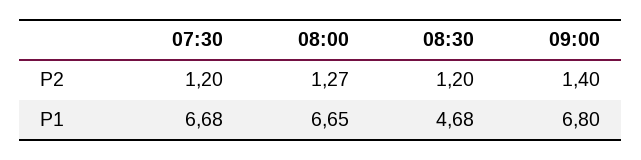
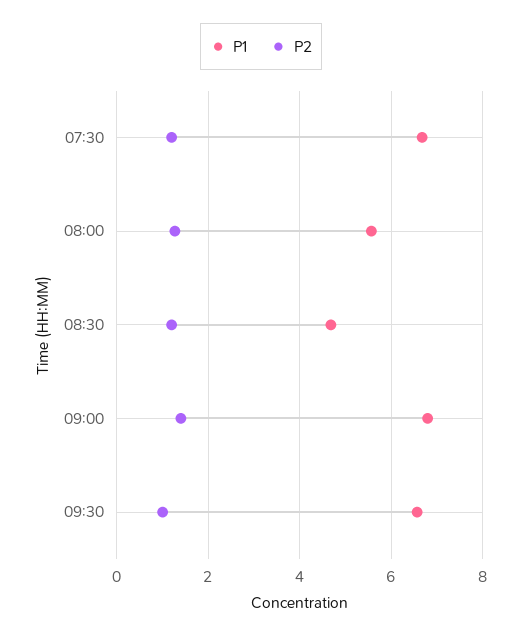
P1, 08:00: 6.65 -> 5.6
P1, 09:30: none -> 6.6
P2, 09:30: none -> 1

